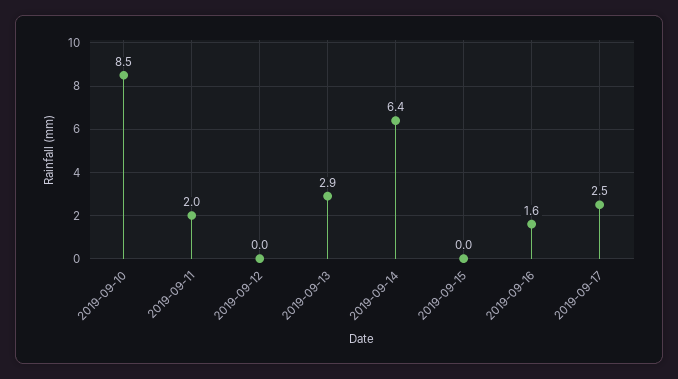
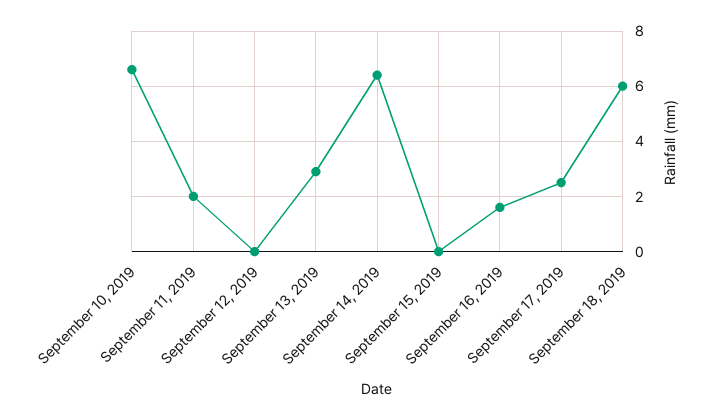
2019-09-10: 8.5 -> 6.5
September 18, 2019: none -> 6

